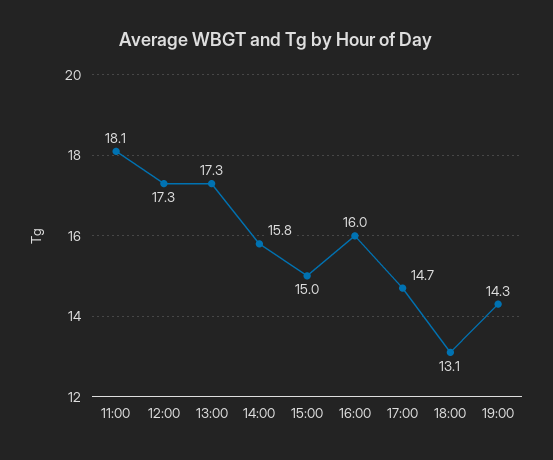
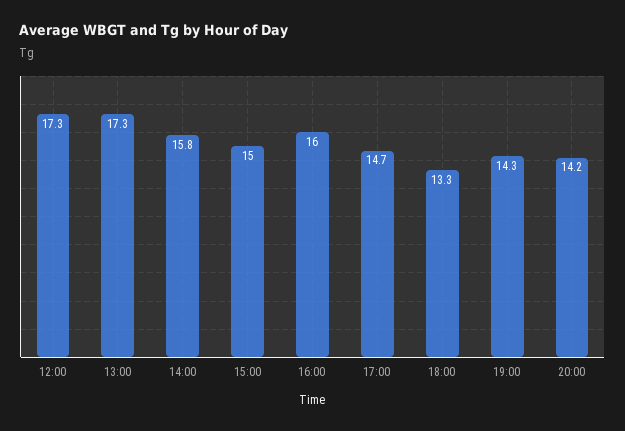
11:00: 18.1 -> none
18:00: 13.1 -> 13.3
20:00: none -> 14.2

